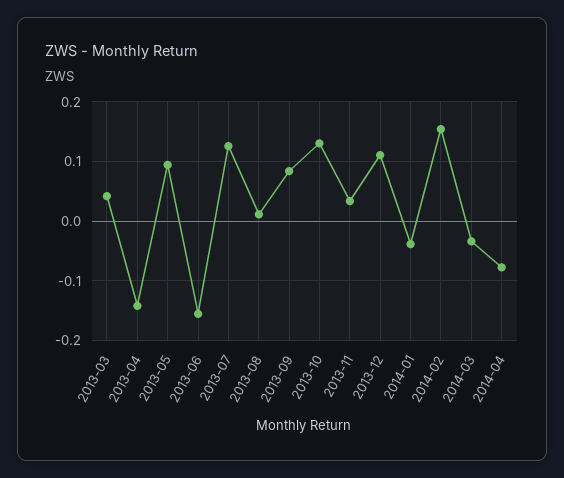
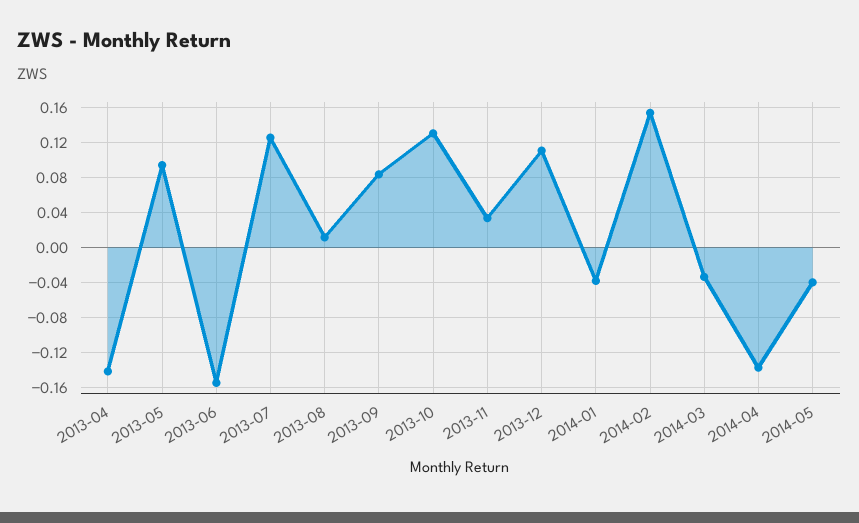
2013-03: 0.04 -> none
2014-04: -0.08 -> -0.14
2014-05: none -> -0.04

